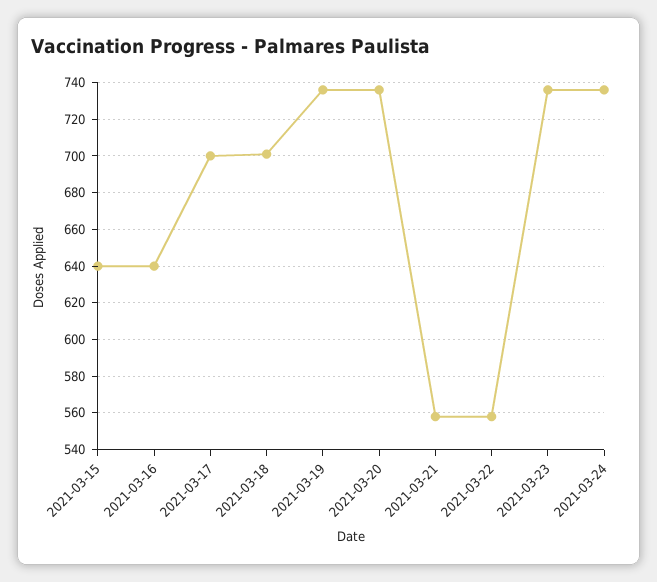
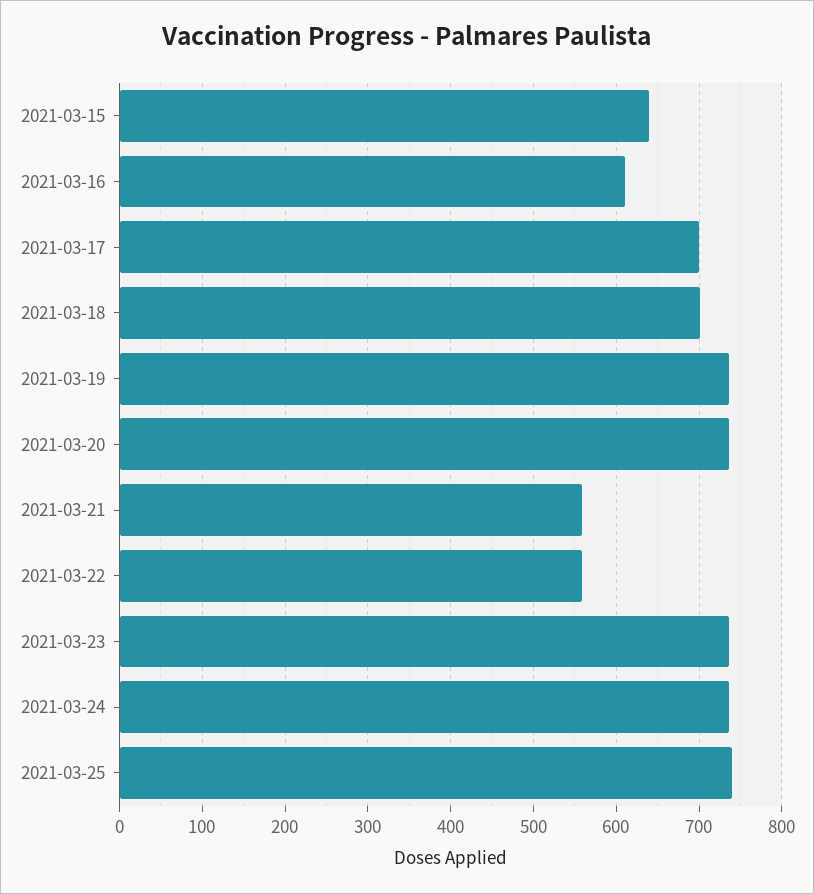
2021-03-16: 640 -> 610
2021-03-25: none -> 740

